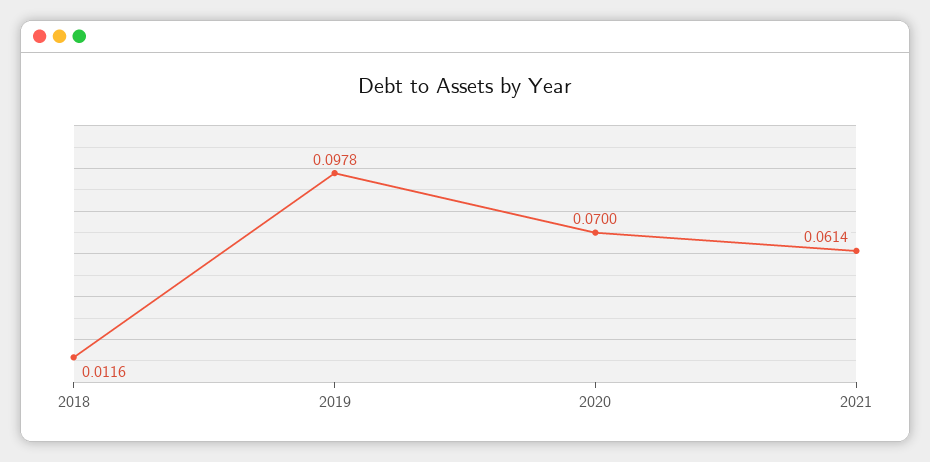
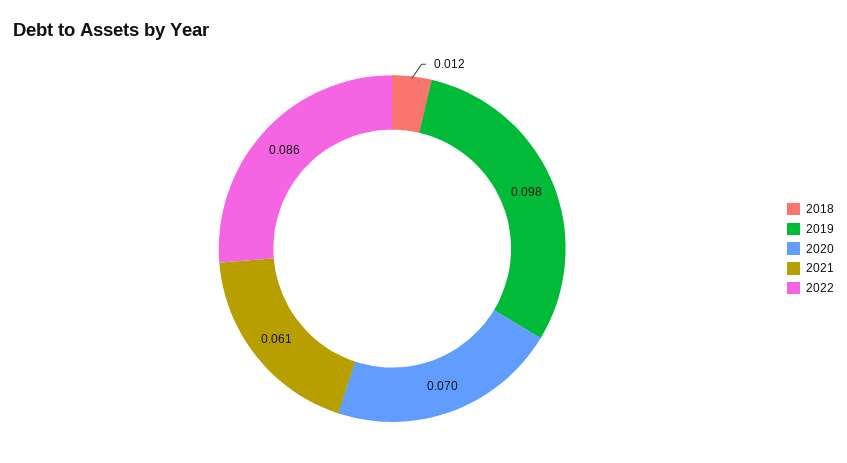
2022: none -> 0.086

